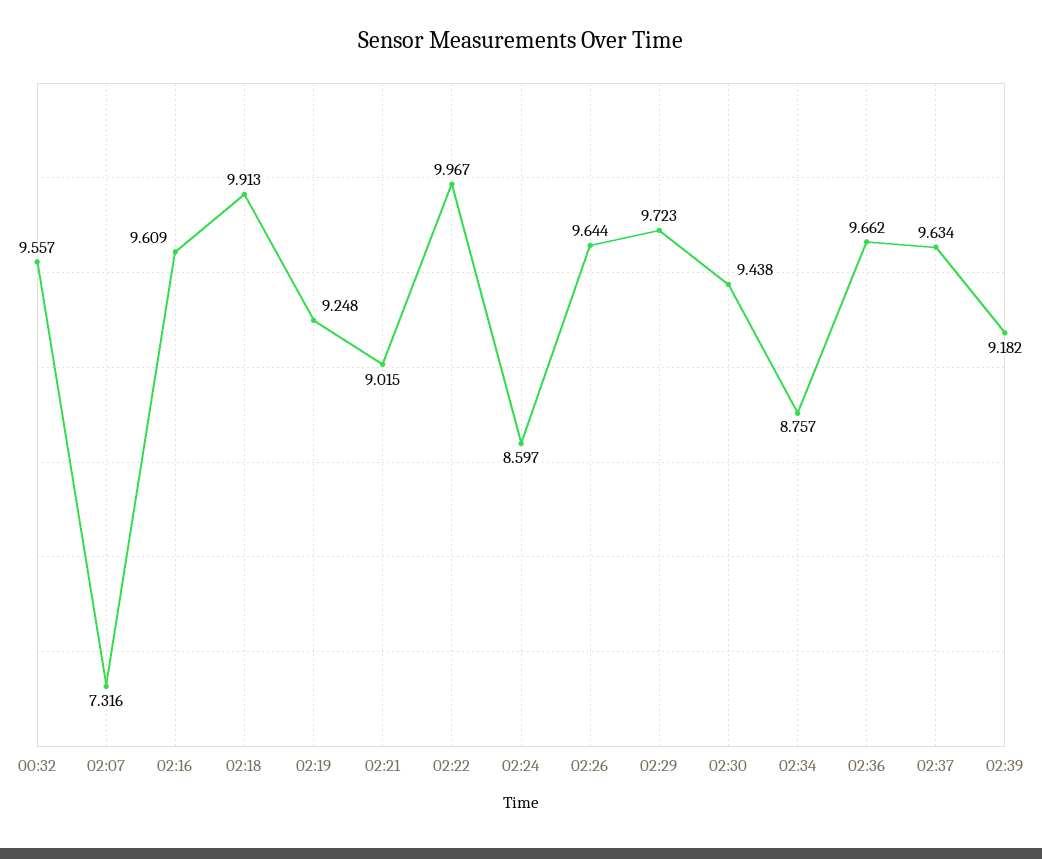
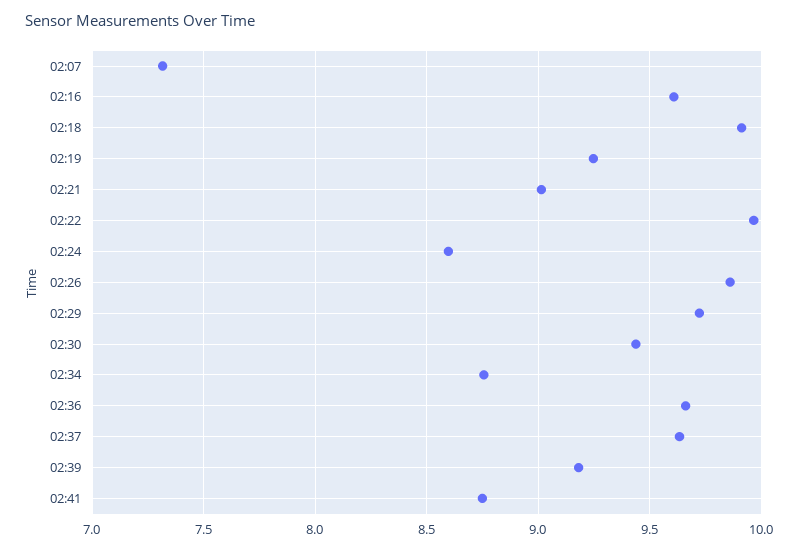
00:32: 9.557 -> none
02:26: 9.644 -> 9.85
02:41: none -> 8.75

